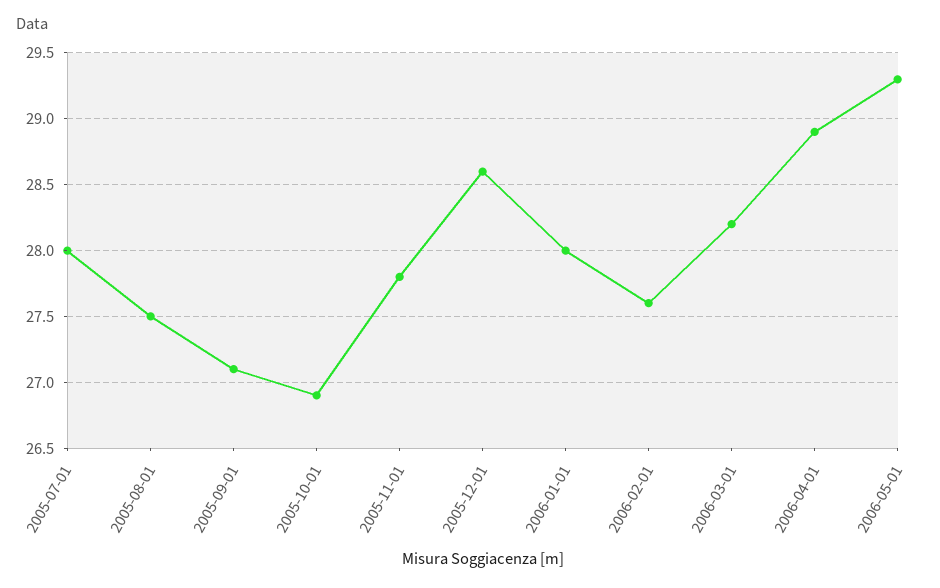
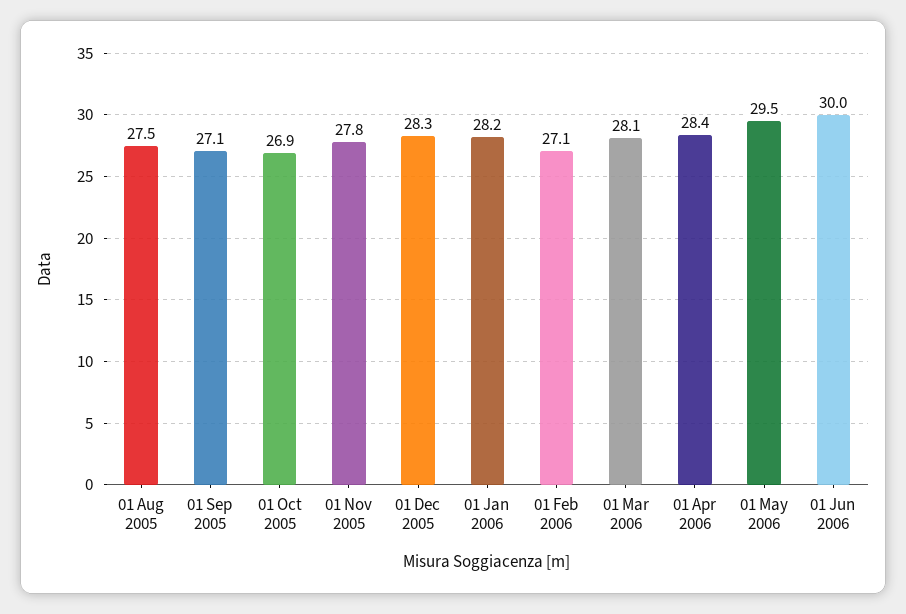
2005-07-01: 28 -> none
2005-12-01: 28.6 -> 28.3
2006-01-01: 28 -> 28.2
2006-02-01: 27.6 -> 27.1
2006-03-01: 28.2 -> 28.1
2006-04-01: 28.9 -> 28.4
2006-05-01: 29.3 -> 29.5
01 Jun 2006: none -> 30

